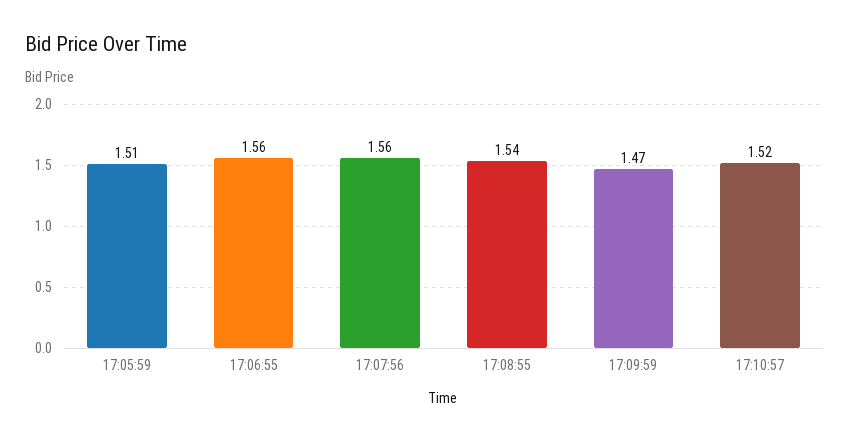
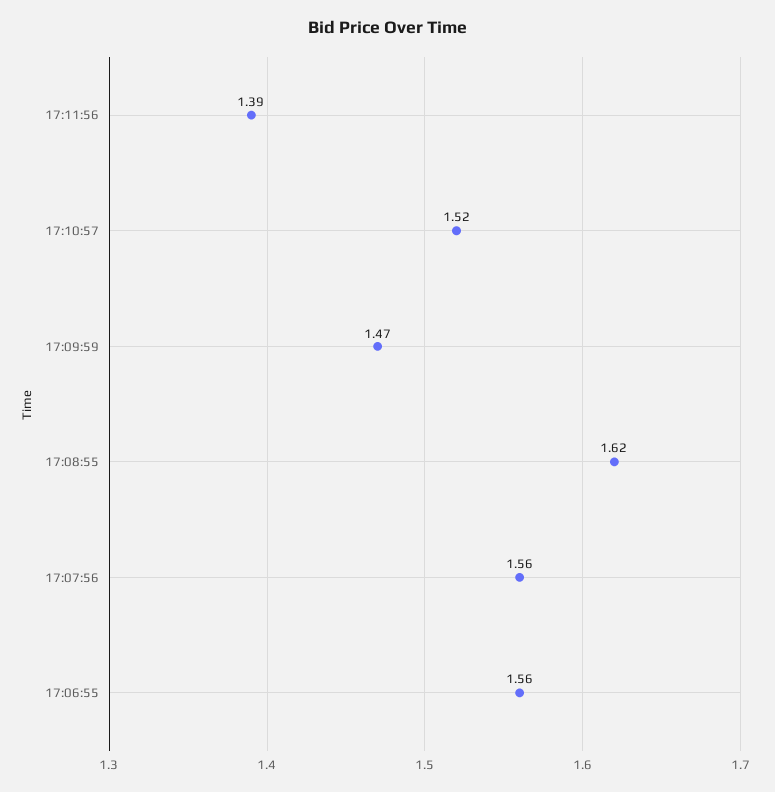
17:05:59: 1.51 -> none
17:08:55: 1.54 -> 1.62
17:11:56: none -> 1.39

